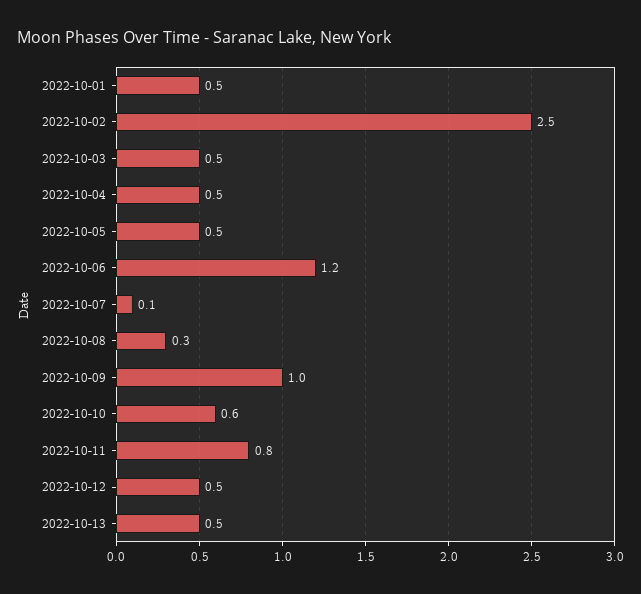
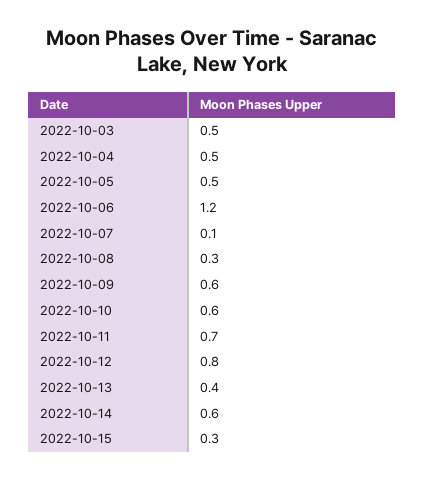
2022-10-01: 0.5 -> none
2022-10-02: 2.5 -> none
2022-10-09: 1 -> 0.6
2022-10-11: 0.8 -> 0.7
2022-10-12: 0.5 -> 0.8
2022-10-13: 0.5 -> 0.4
2022-10-14: none -> 0.6
2022-10-15: none -> 0.3

